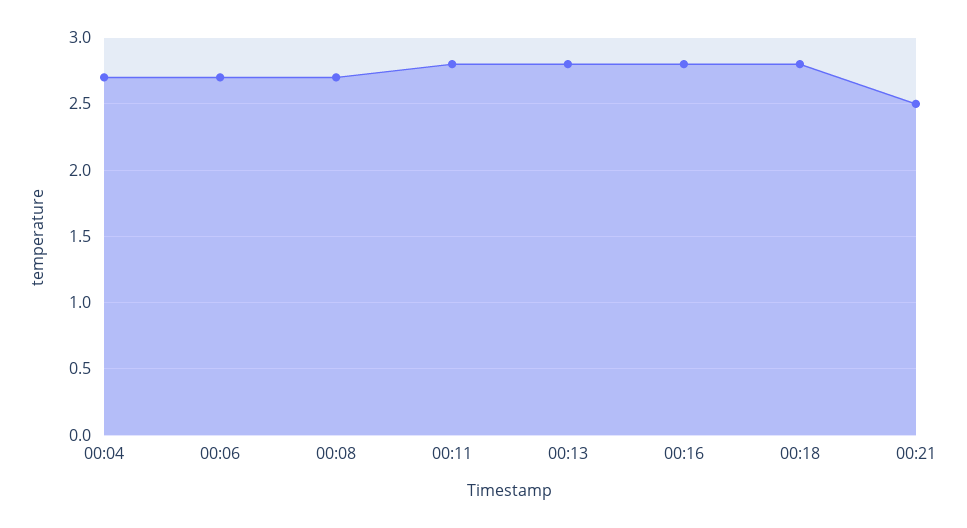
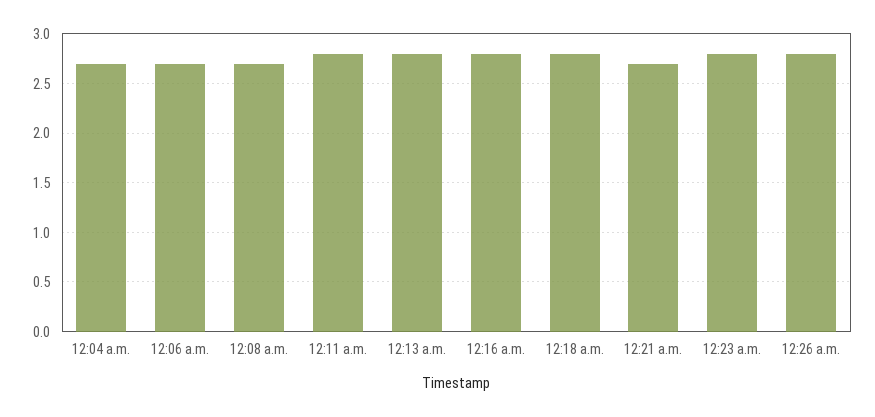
00:21: 2.5 -> 2.7
12:23 a.m.: none -> 2.8
12:26 a.m.: none -> 2.8

